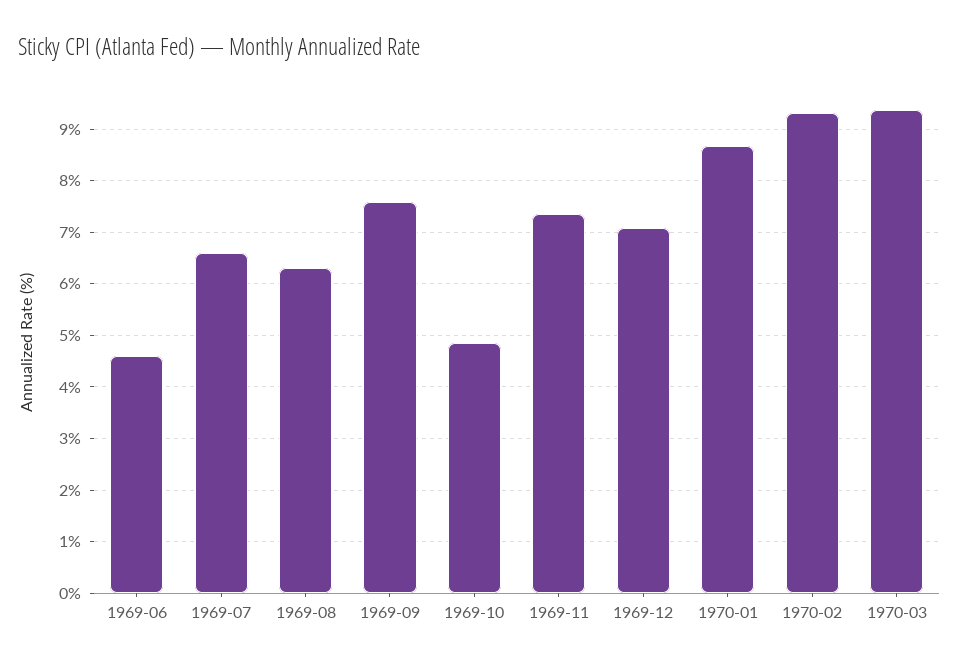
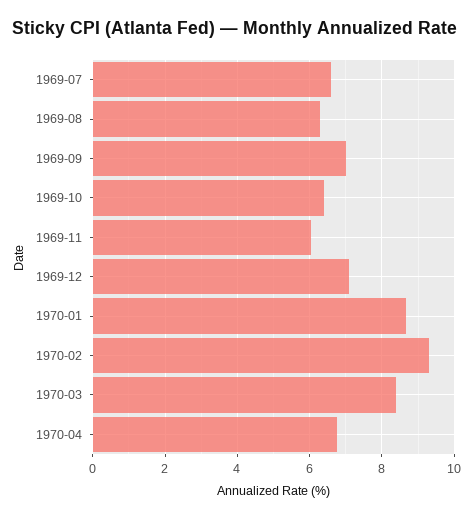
1969-06: 4.6 -> none
1969-09: 7.6 -> 7
1969-10: 4.8 -> 6.4
1969-11: 7.4 -> 6
1970-03: 9.4 -> 8.4
1970-04: none -> 6.8

